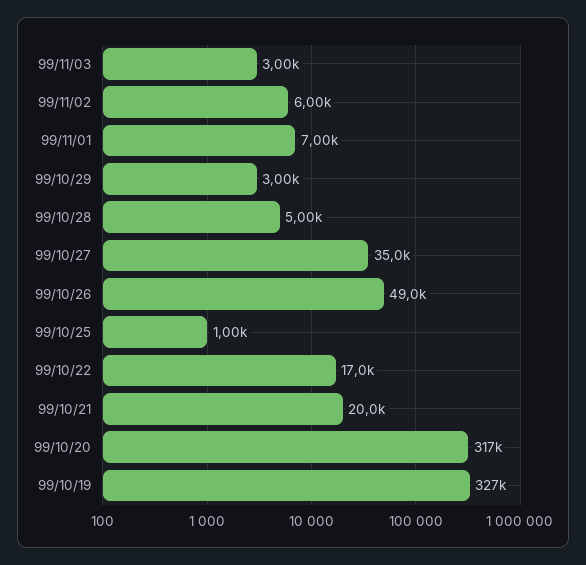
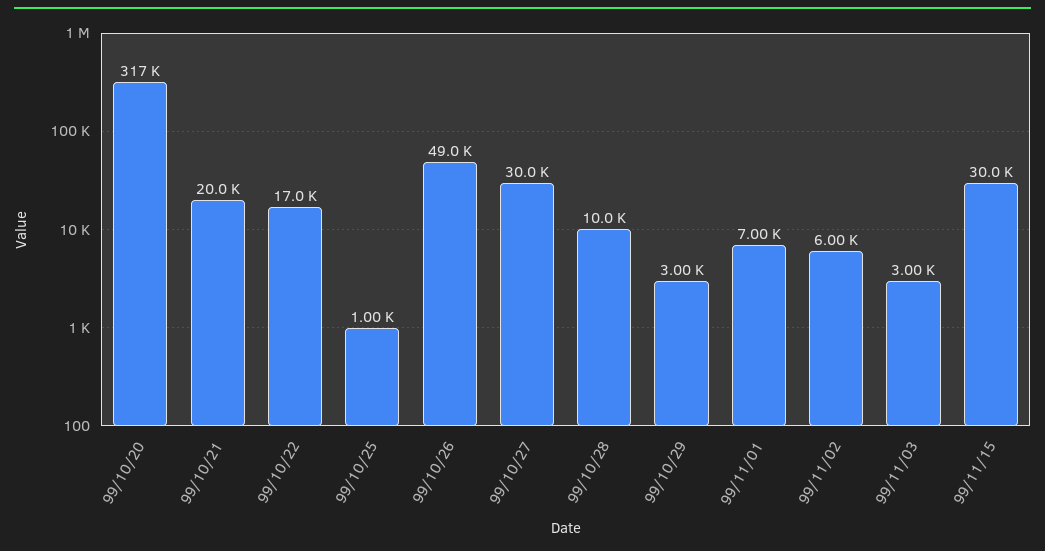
99/10/28: 5000 -> 10000
99/10/27: 35000 -> 30000
99/10/19: 327000 -> none
99/11/15: none -> 30000

